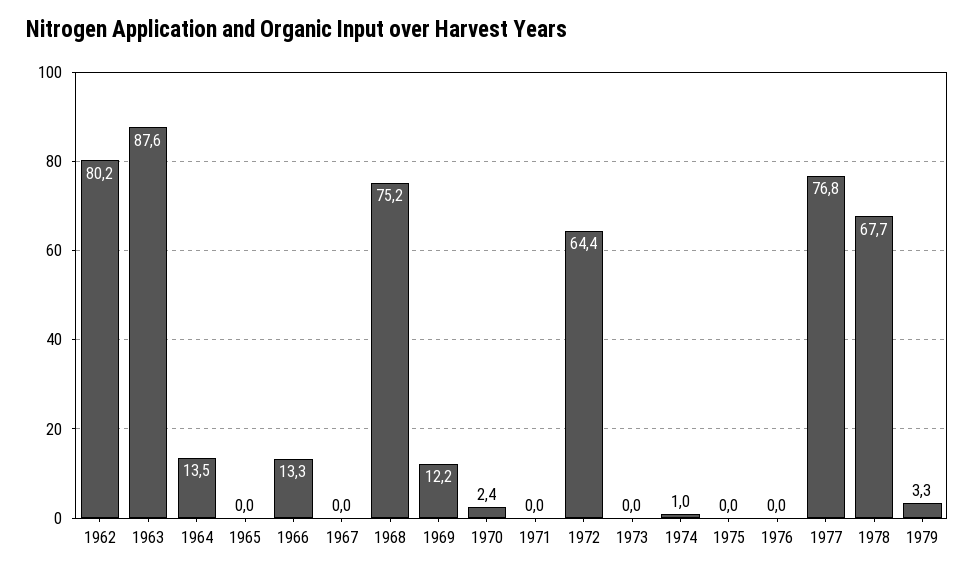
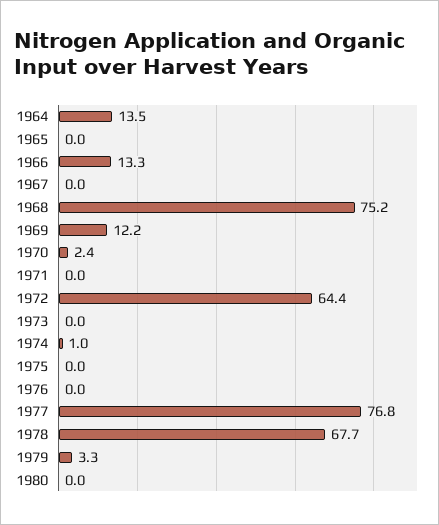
1962: 80.2 -> none
1963: 87.6 -> none
1980: none -> 0

